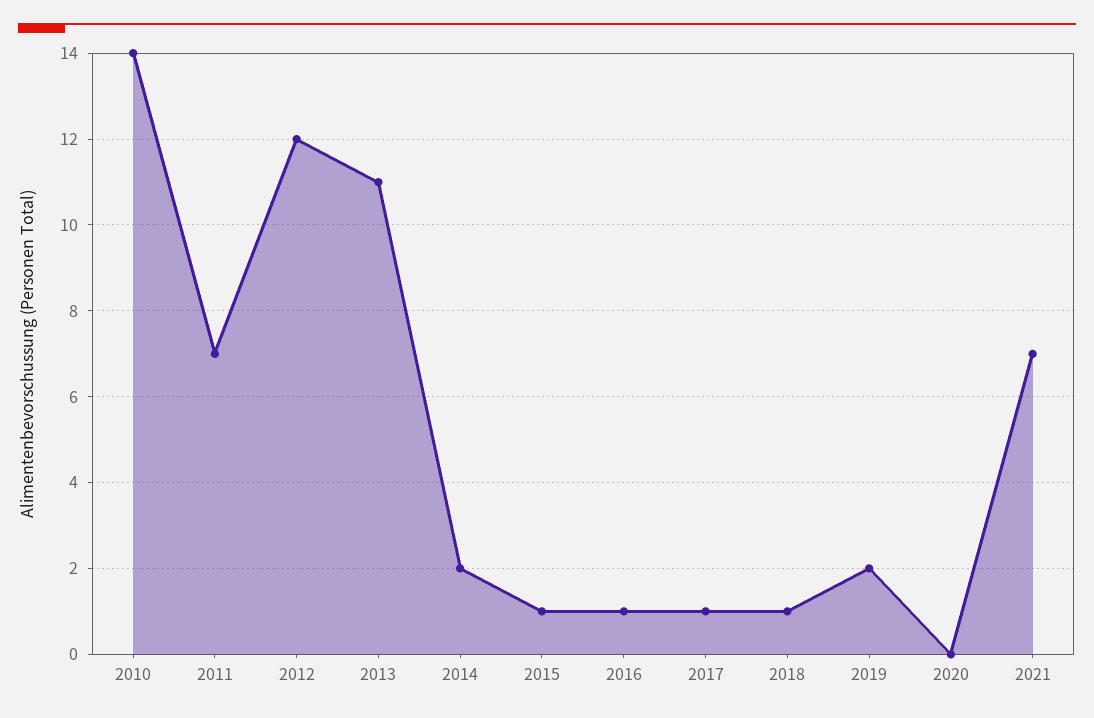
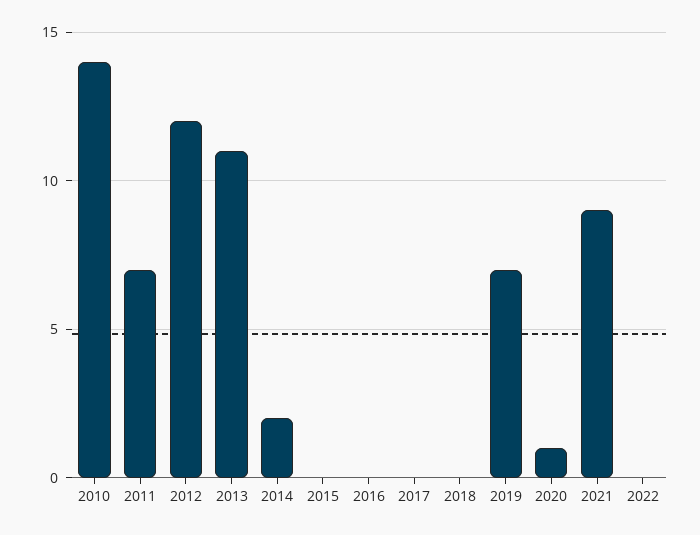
2015: 1 -> 0
2016: 1 -> 0
2017: 1 -> 0
2018: 1 -> 0
2019: 2 -> 7
2020: 0 -> 1
2021: 7 -> 9
2022: none -> 0

